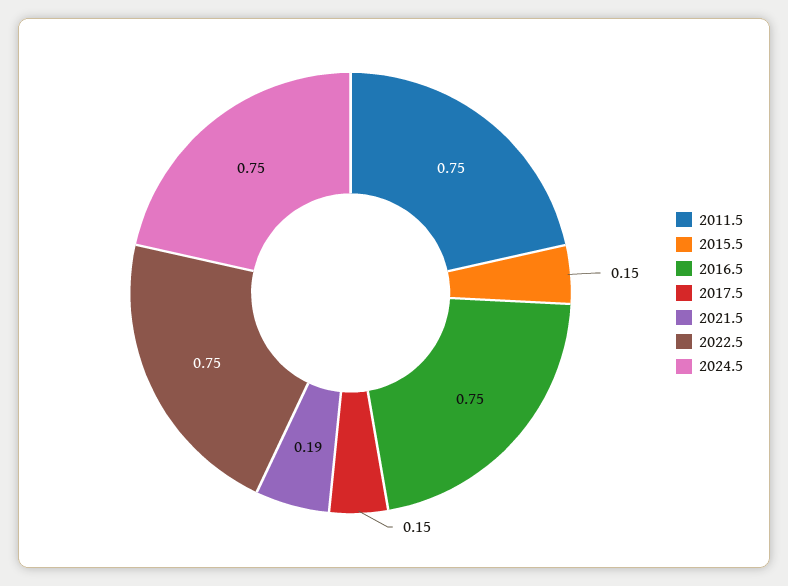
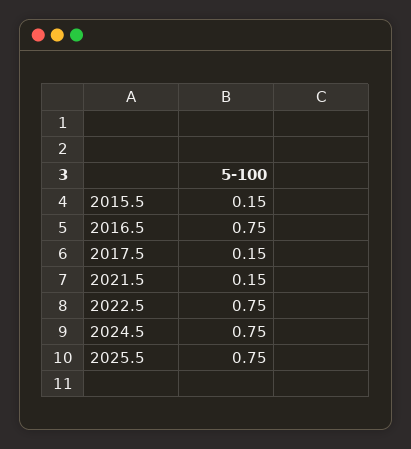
2011.5: 0.75 -> none
2021.5: 0.19 -> 0.15
2025.5: none -> 0.75

